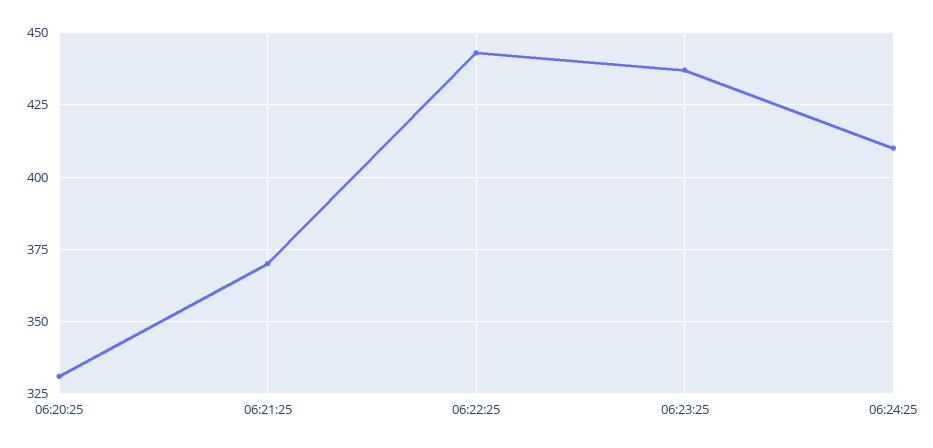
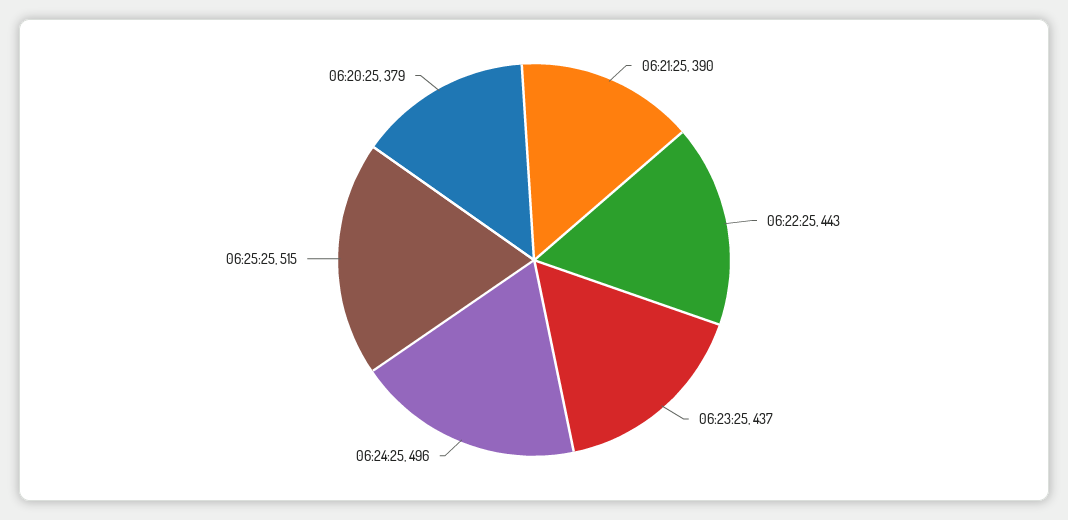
06:20:25: 330 -> 379
06:21:25: 370 -> 390
06:24:25: 410 -> 496
06:25:25: none -> 515

